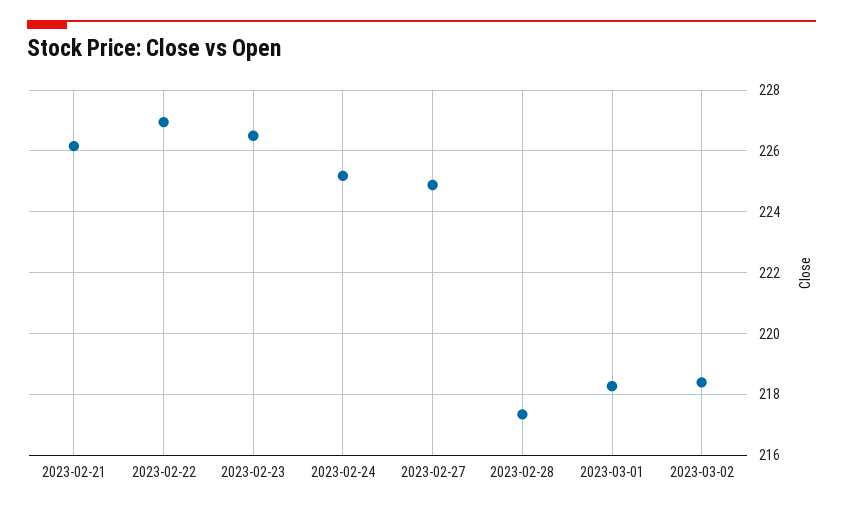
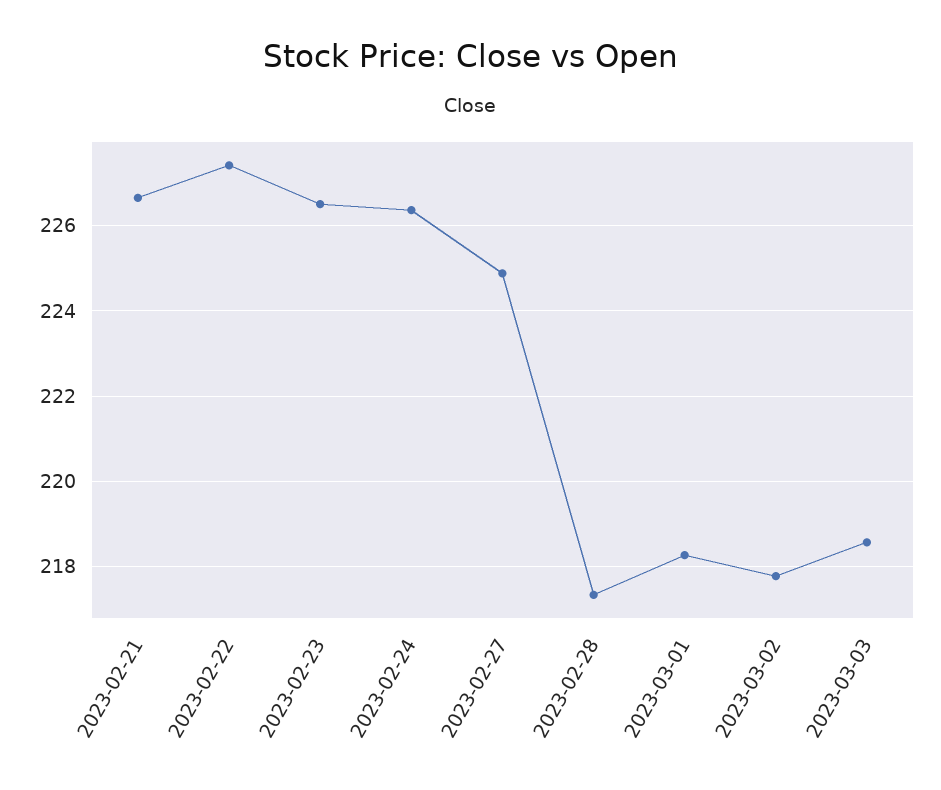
2023-02-21: 226.2 -> 226.6
2023-02-22: 227 -> 227.4
2023-02-24: 225.2 -> 226.4
2023-03-02: 218.4 -> 217.8
2023-03-03: none -> 218.6

